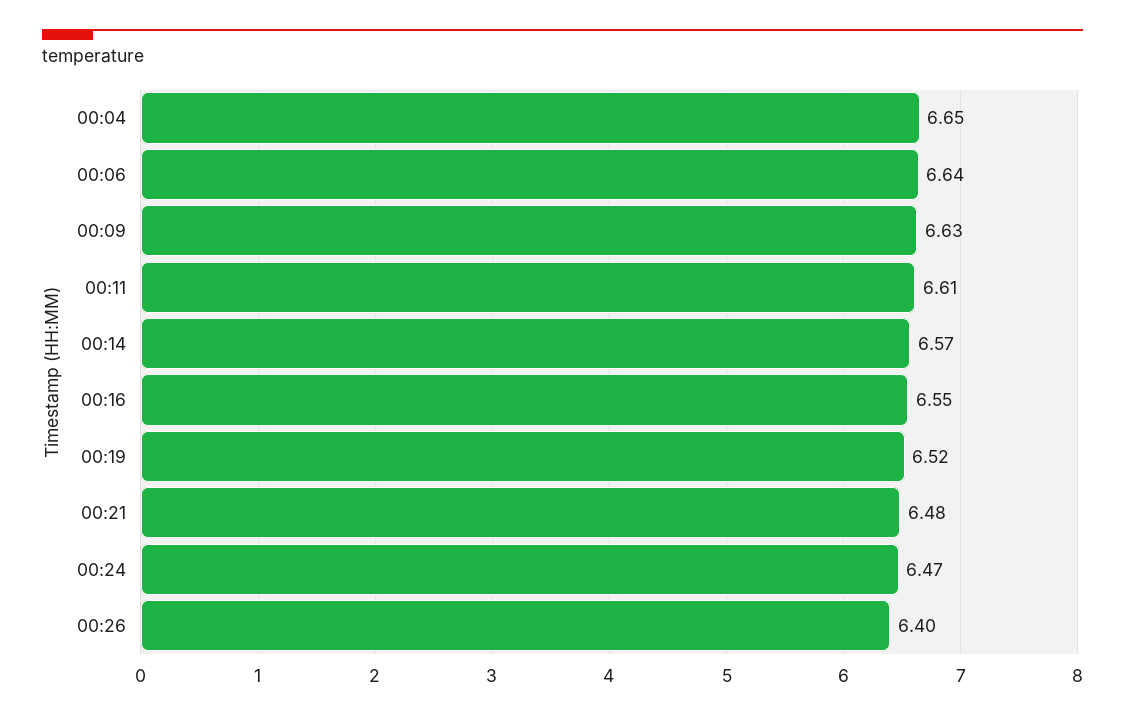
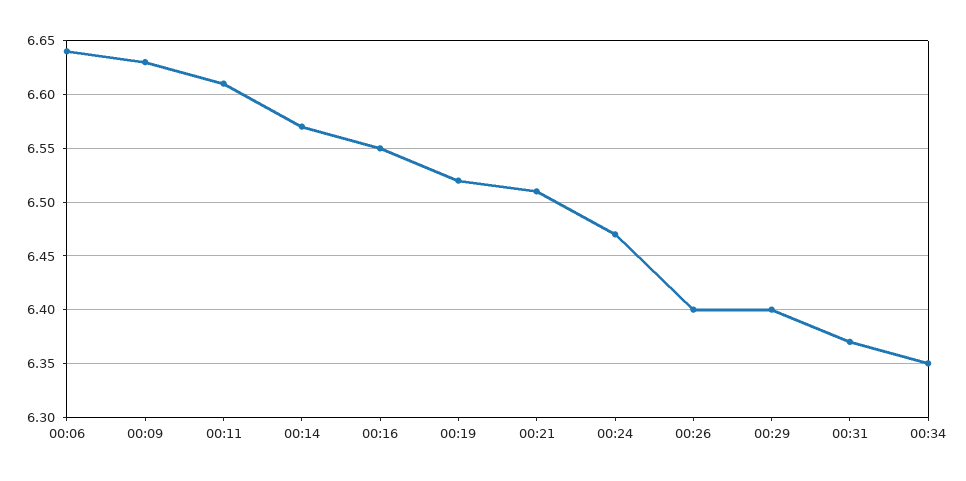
00:04: 6.65 -> none
00:21: 6.48 -> 6.51
00:29: none -> 6.4
00:31: none -> 6.37
00:34: none -> 6.35

